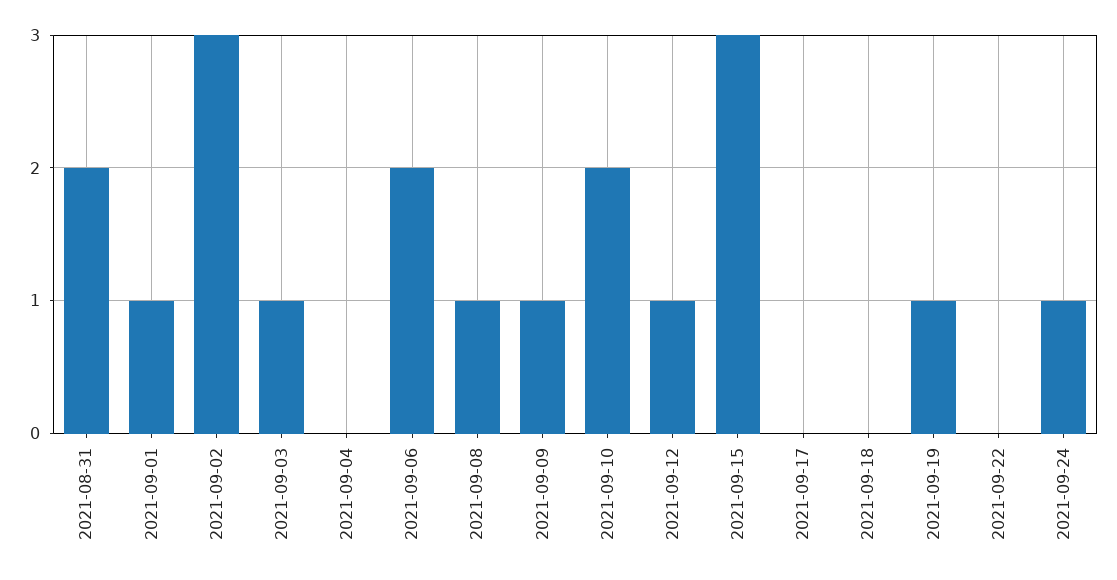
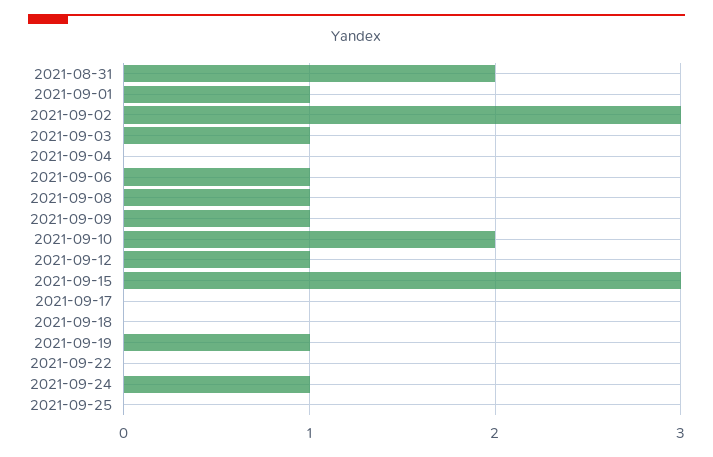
2021-09-06: 2 -> 1
2021-09-25: none -> 0

